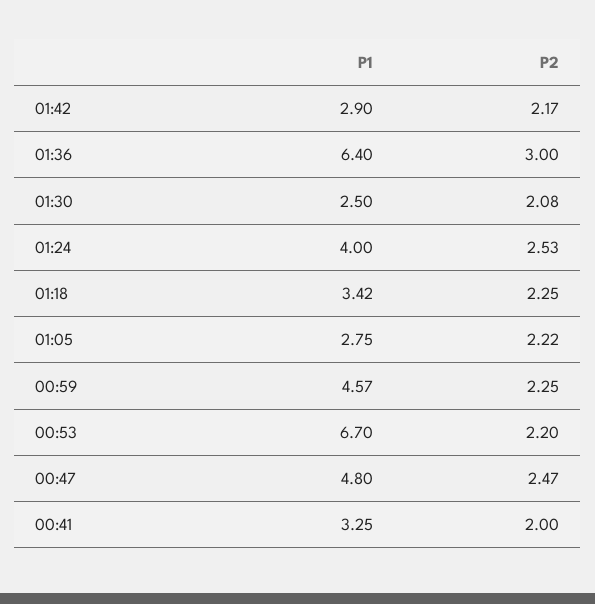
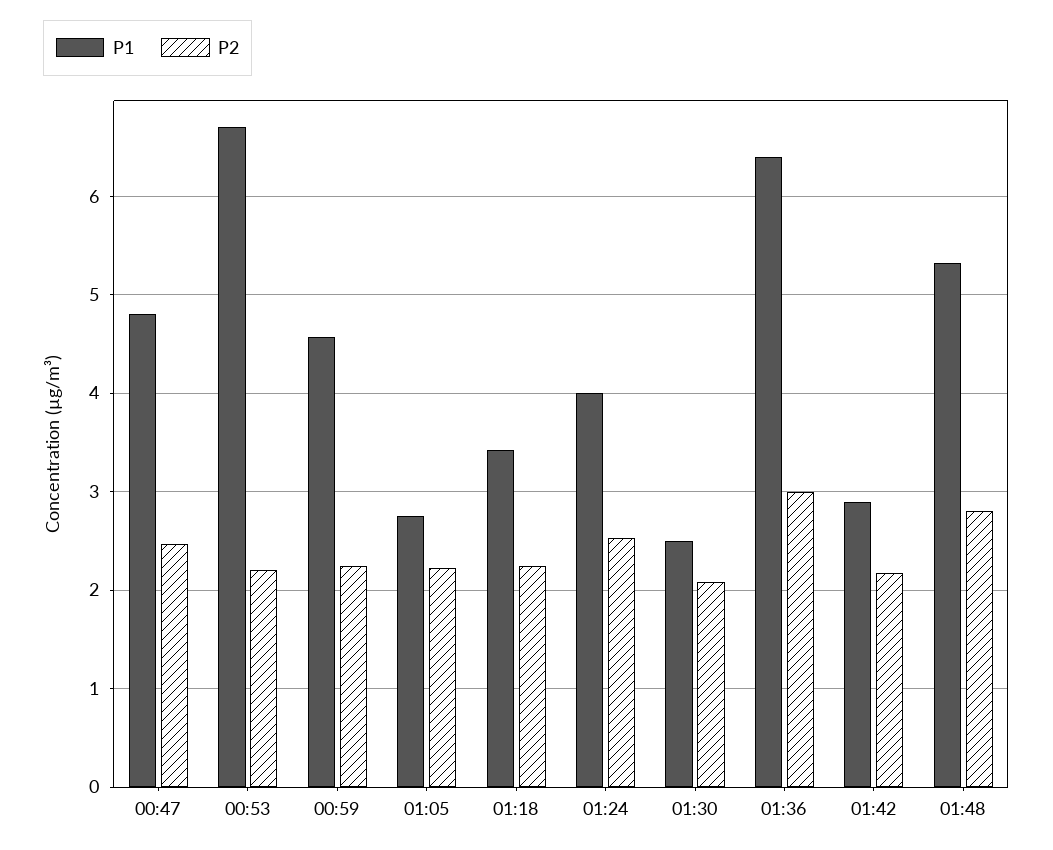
P1, 00:41: 3.25 -> none
P2, 00:41: 2 -> none
P1, 01:48: none -> 5.3
P2, 01:48: none -> 2.8

